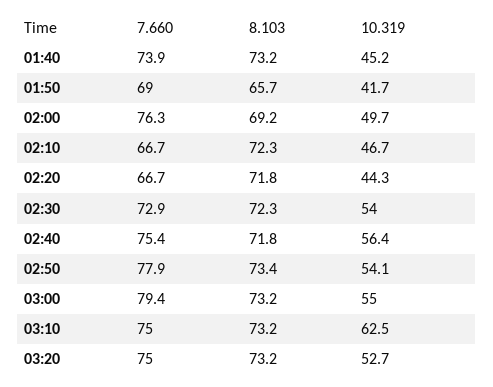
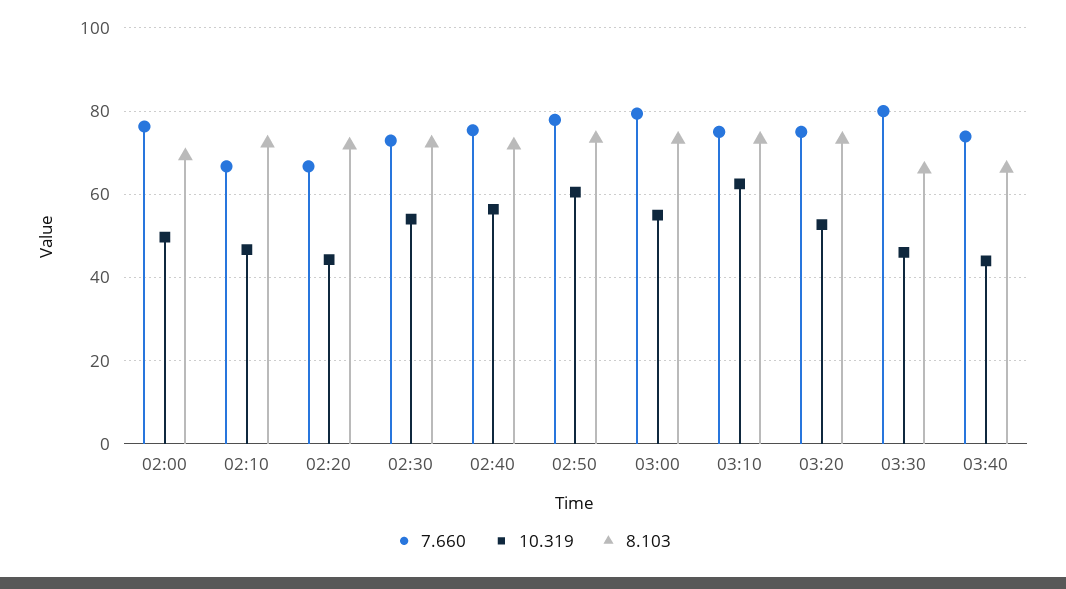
7.660, 01:40: 73.9 -> none
8.103, 01:40: 73.2 -> none
10.319, 01:40: 45.2 -> none
7.660, 01:50: 69 -> none
8.103, 01:50: 65.7 -> none
10.319, 01:50: 41.7 -> none
10.319, 02:50: 54.1 -> 60
7.660, 03:30: none -> 80
10.319, 03:30: none -> 46
8.103, 03:30: none -> 66
7.660, 03:40: none -> 74
10.319, 03:40: none -> 44
8.103, 03:40: none -> 66

